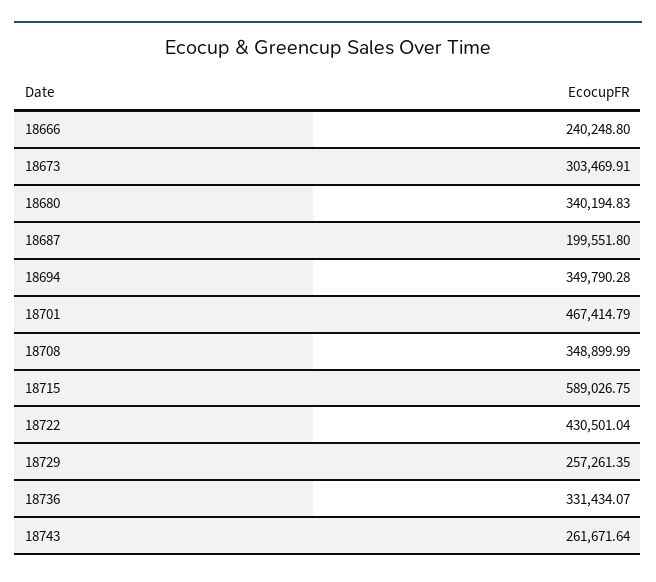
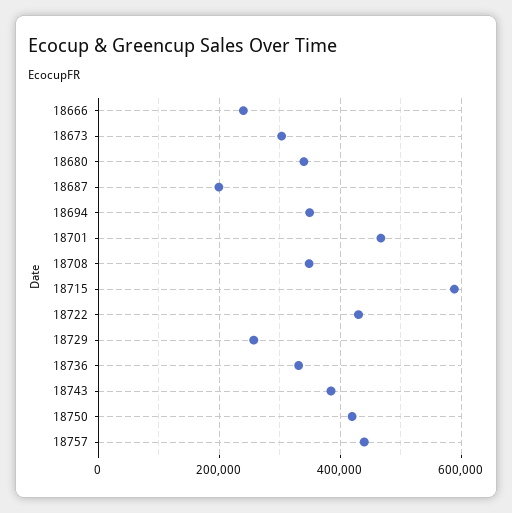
18743: 261671.64 -> 380000
18750: none -> 420000
18757: none -> 440000

